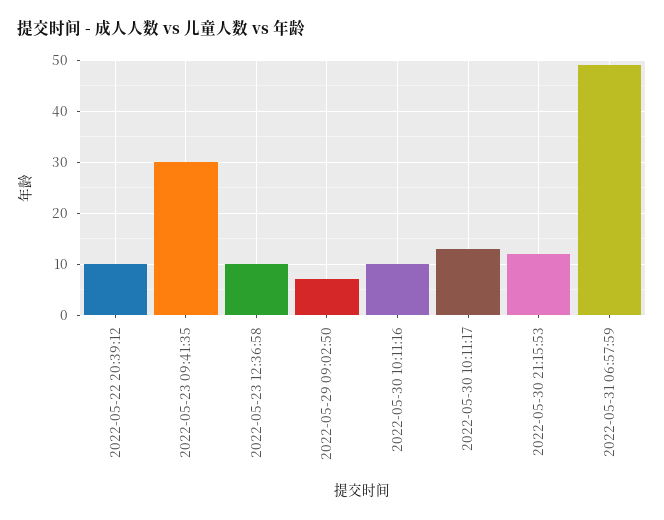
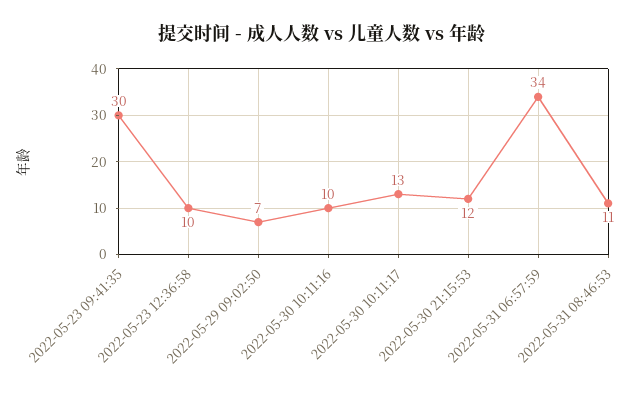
2022-05-22 20:39:12: 10 -> none
2022-05-31 06:57:59: 50 -> 34
2022-05-31 08:46:53: none -> 11

